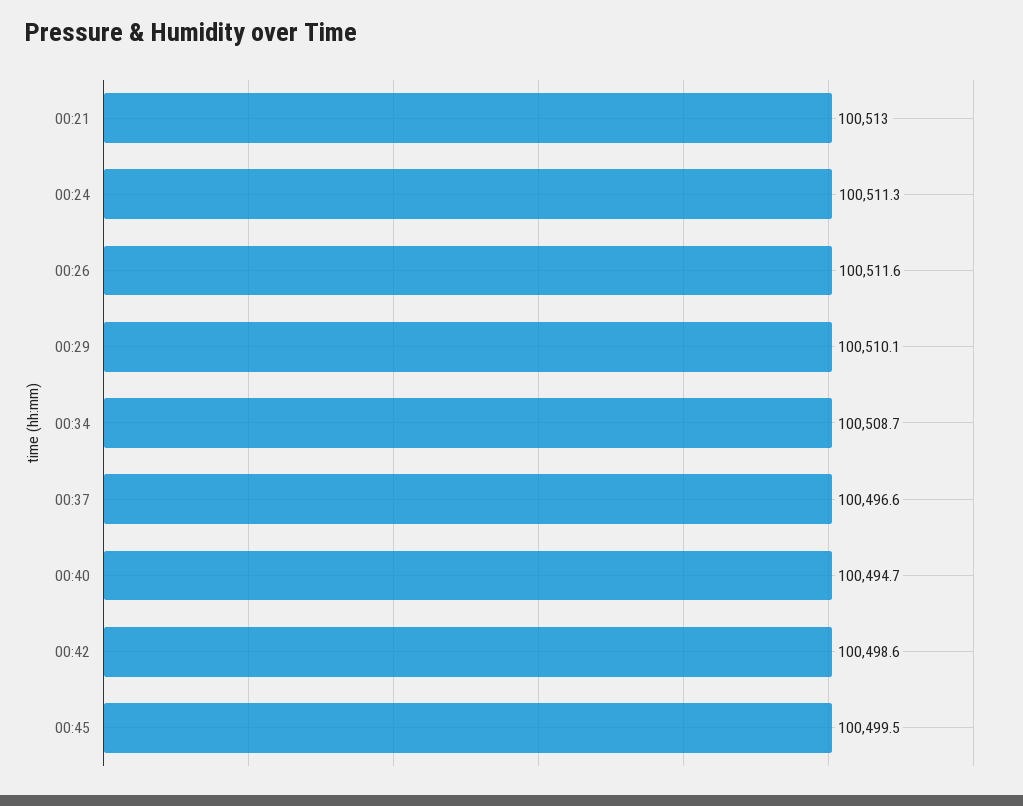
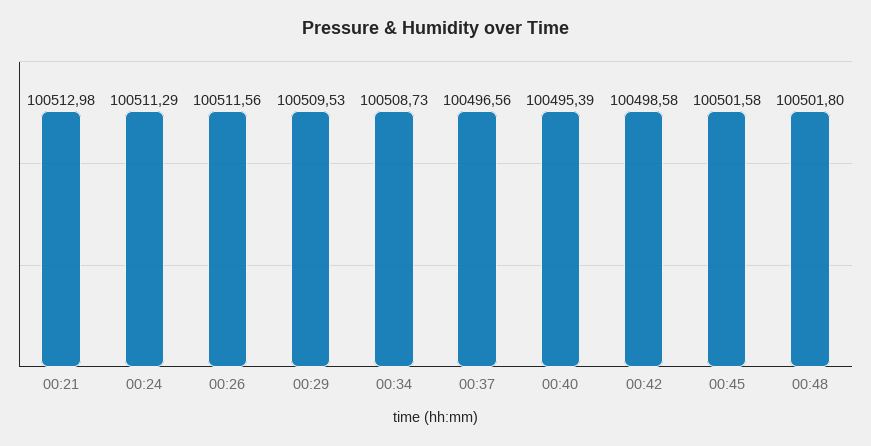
00:29: 100510.1 -> 100509.53
00:40: 100494.7 -> 100495.39
00:45: 100499.5 -> 100501.58
00:48: none -> 100501.8

